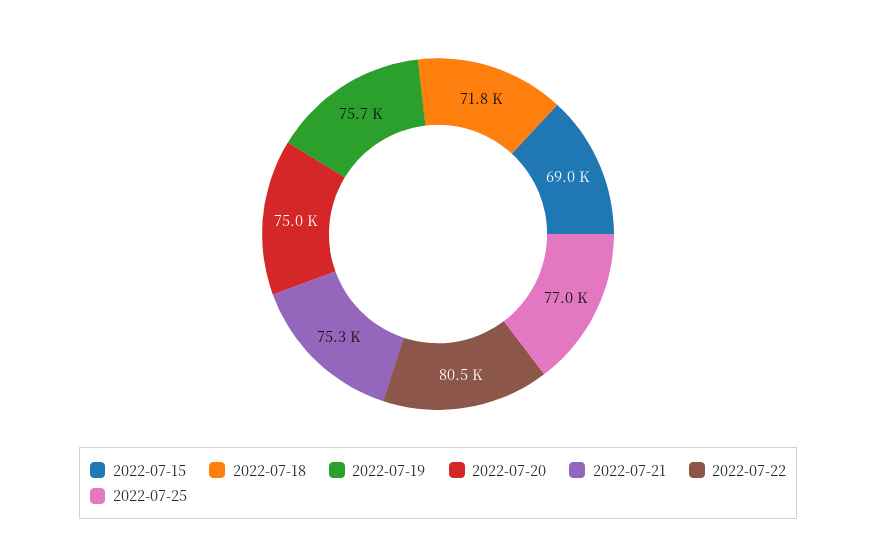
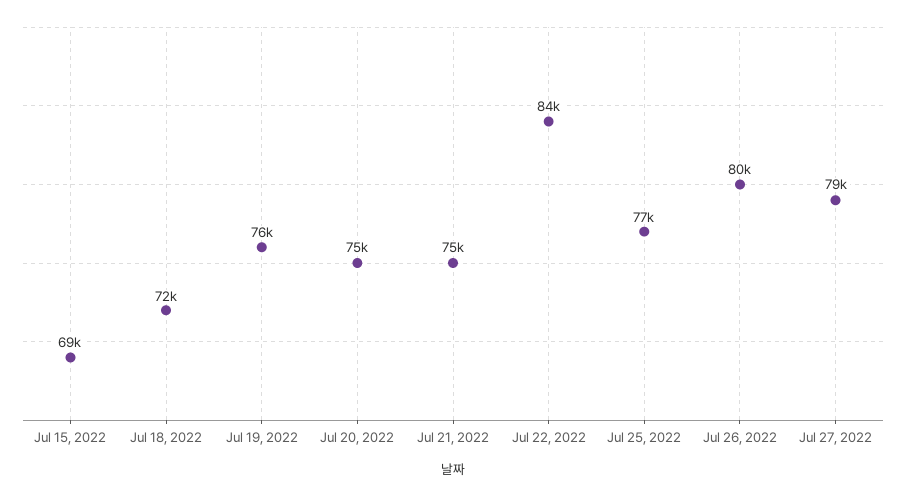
2022-07-22: 80500 -> 84000
Jul 26, 2022: none -> 80000
Jul 27, 2022: none -> 79000

